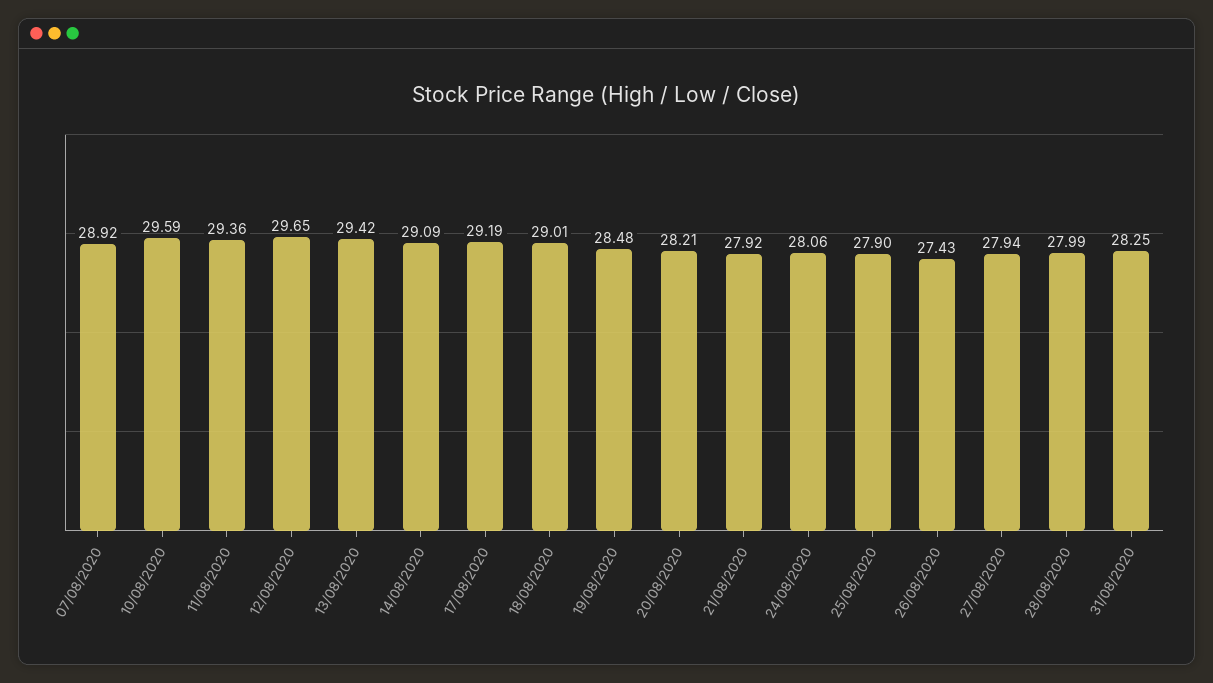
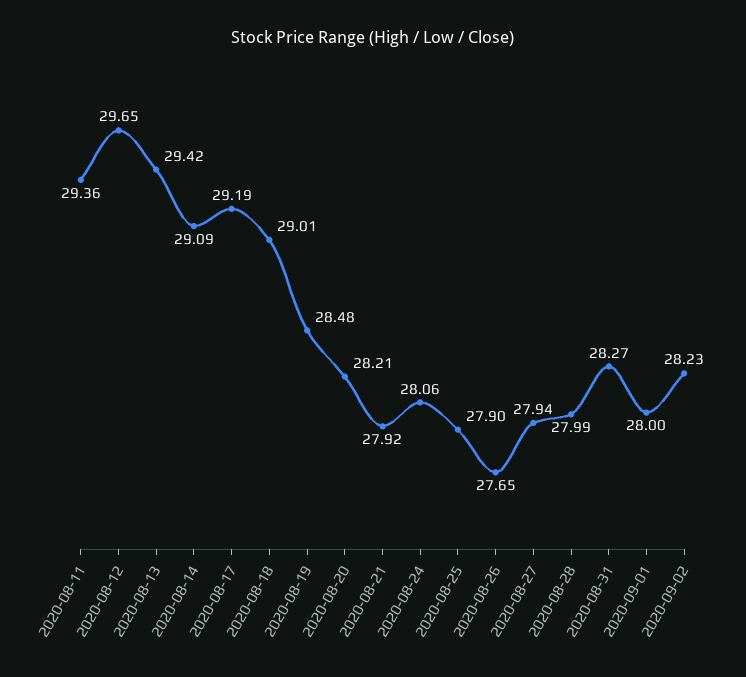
07/08/2020: 28.92 -> none
10/08/2020: 29.59 -> none
26/08/2020: 27.43 -> 27.65
31/08/2020: 28.25 -> 28.27
2020-09-01: none -> 28
2020-09-02: none -> 28.23

